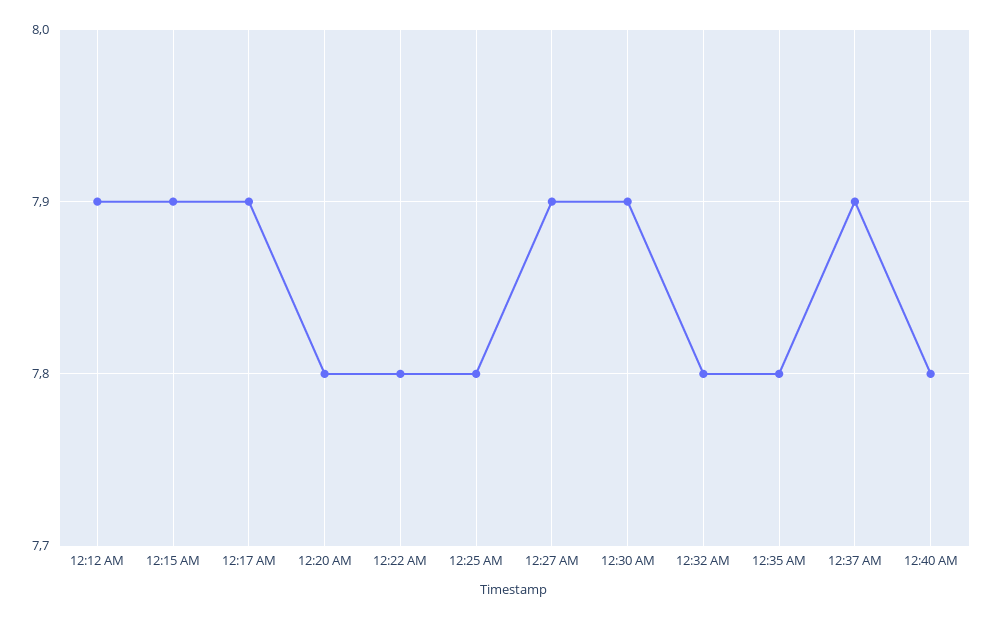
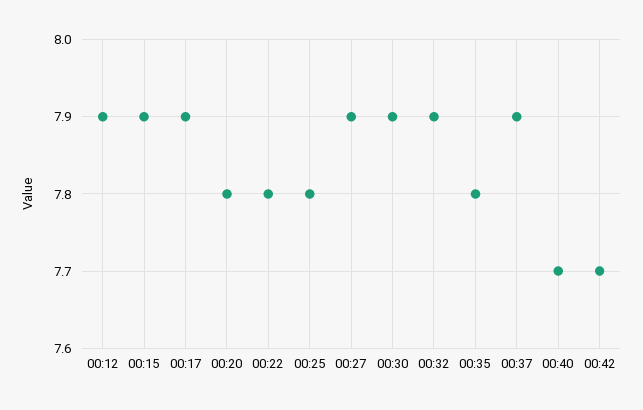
12:32 AM: 7.8 -> 7.9
12:40 AM: 7.8 -> 7.7
00:42: none -> 7.7

